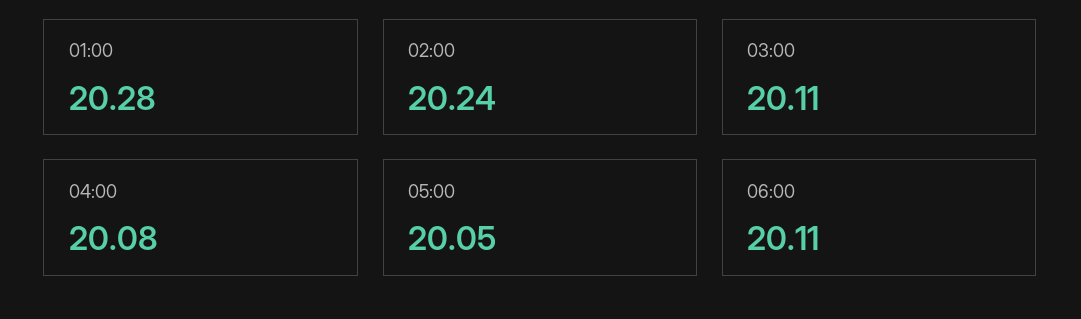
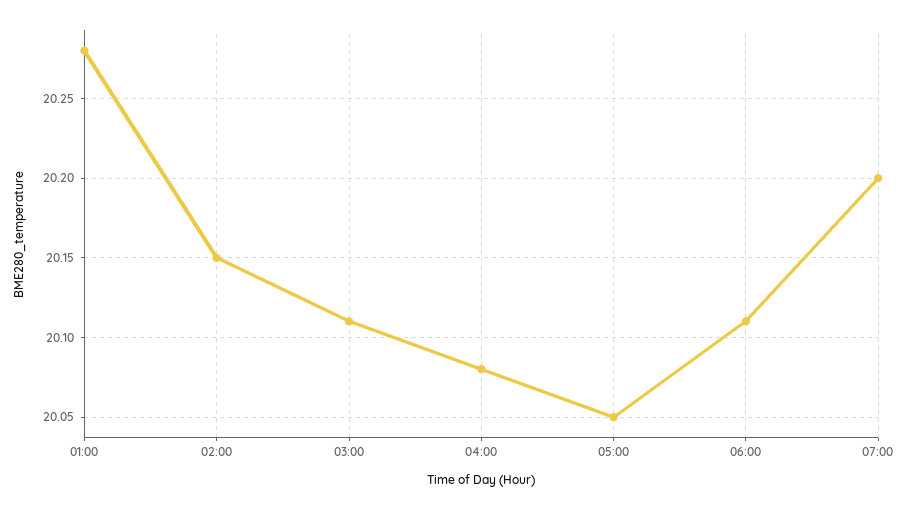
02:00: 20.24 -> 20.15
07:00: none -> 20.2

